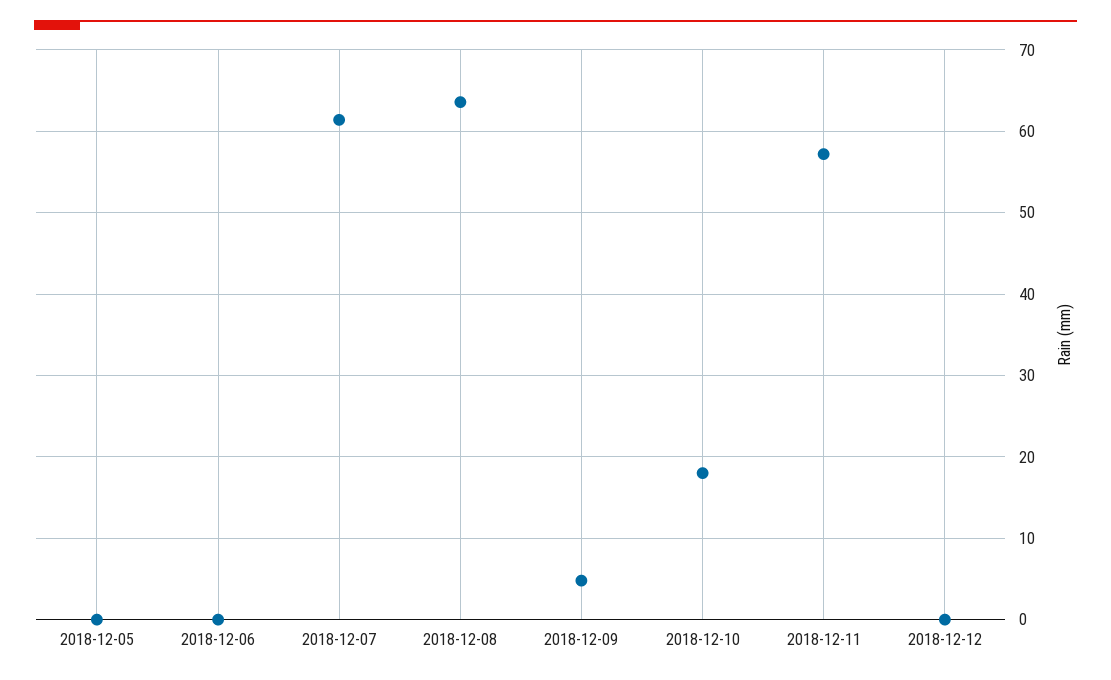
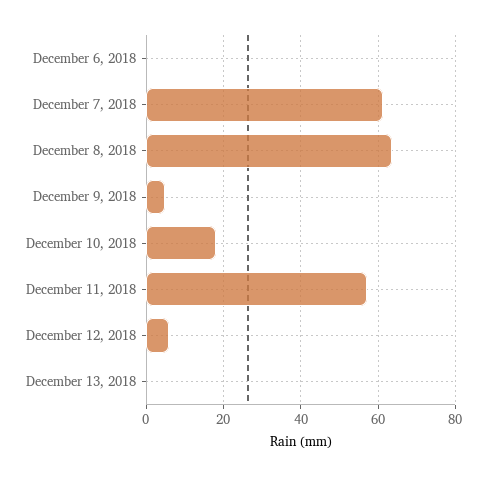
2018-12-05: 0 -> none
2018-12-12: 0 -> 6
December 13, 2018: none -> 0

